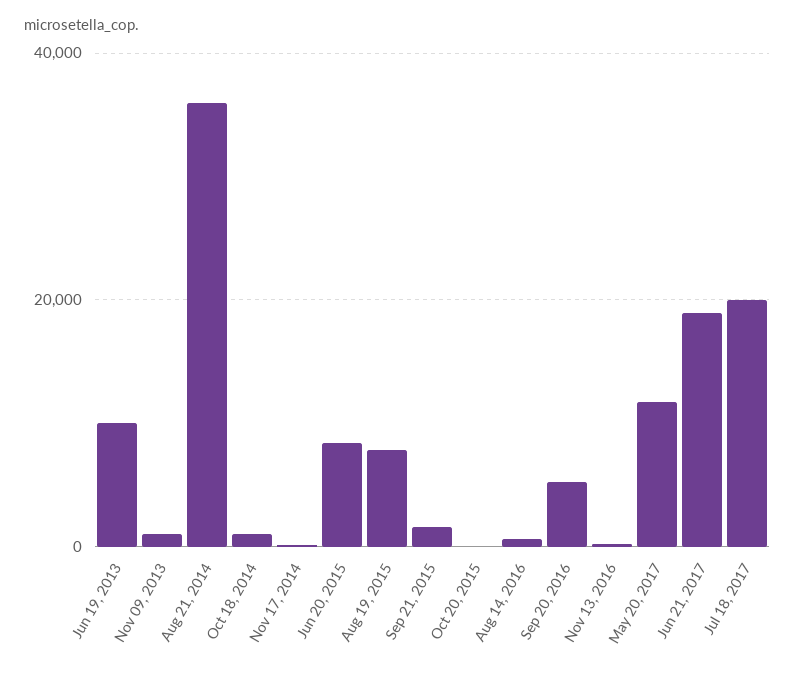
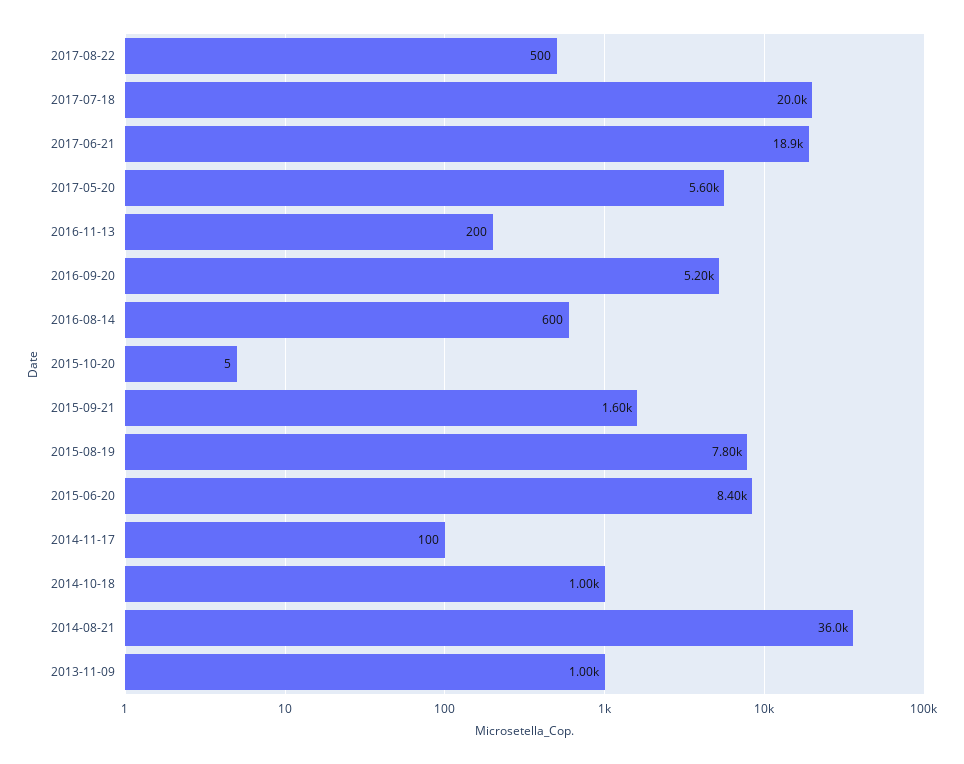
Jun 19, 2013: 10000 -> none
May 20, 2017: 12000 -> 5600
2017-08-22: none -> 500

